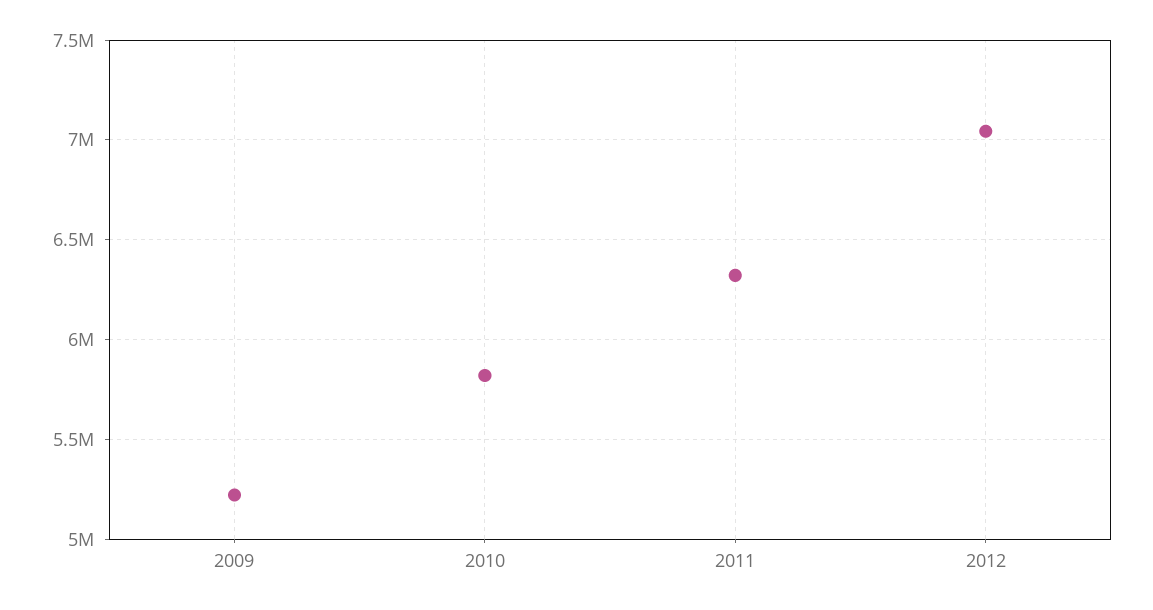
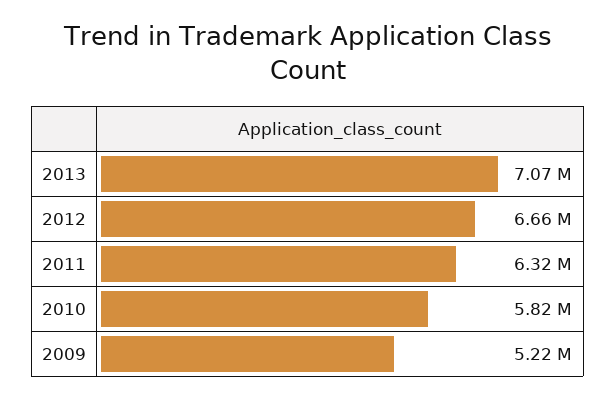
2012: 7050000 -> 6660000
2013: none -> 7070000

